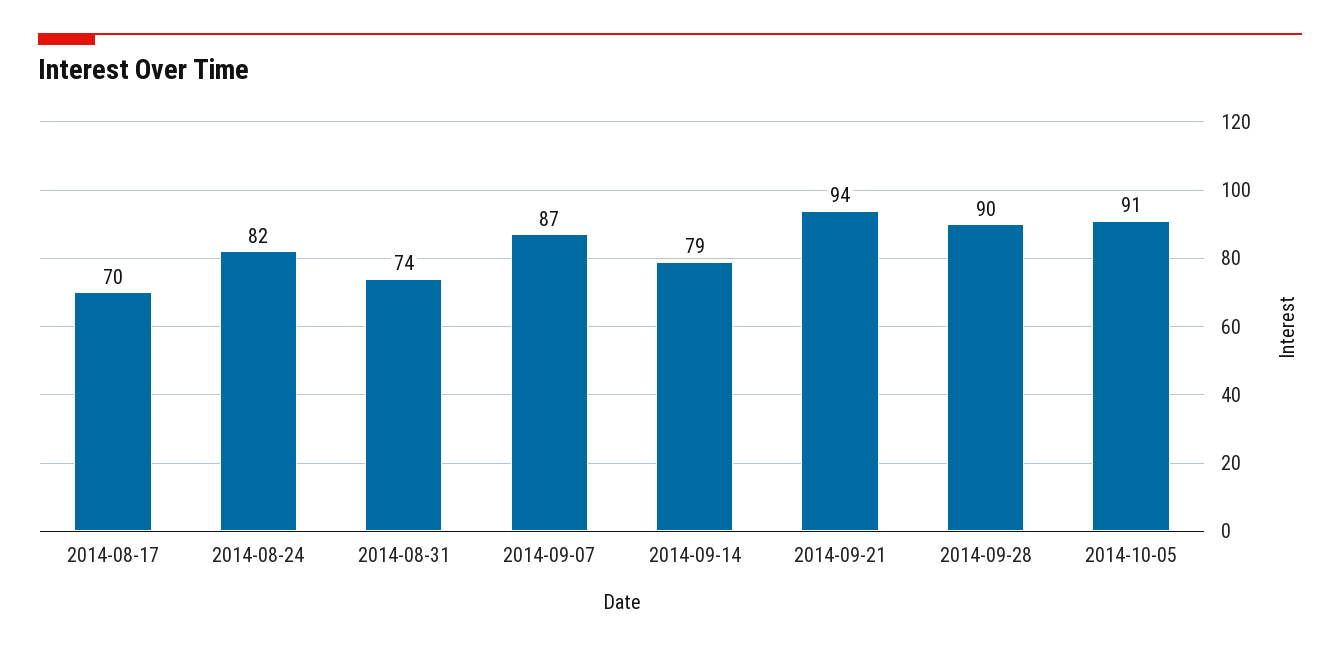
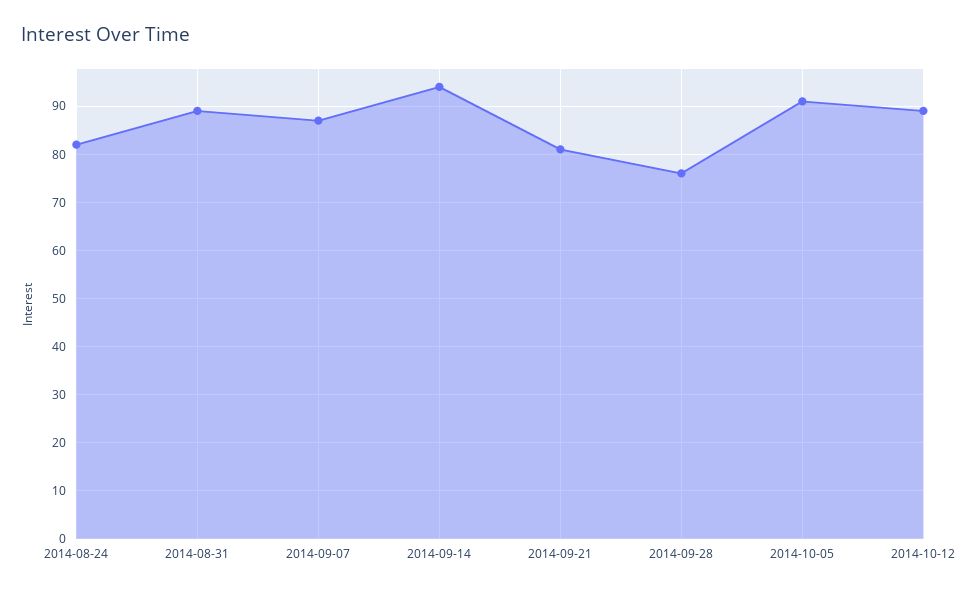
2014-08-17: 70 -> none
2014-08-31: 74 -> 90
2014-09-14: 79 -> 95
2014-09-21: 94 -> 80
2014-09-28: 90 -> 75
2014-10-12: none -> 90

